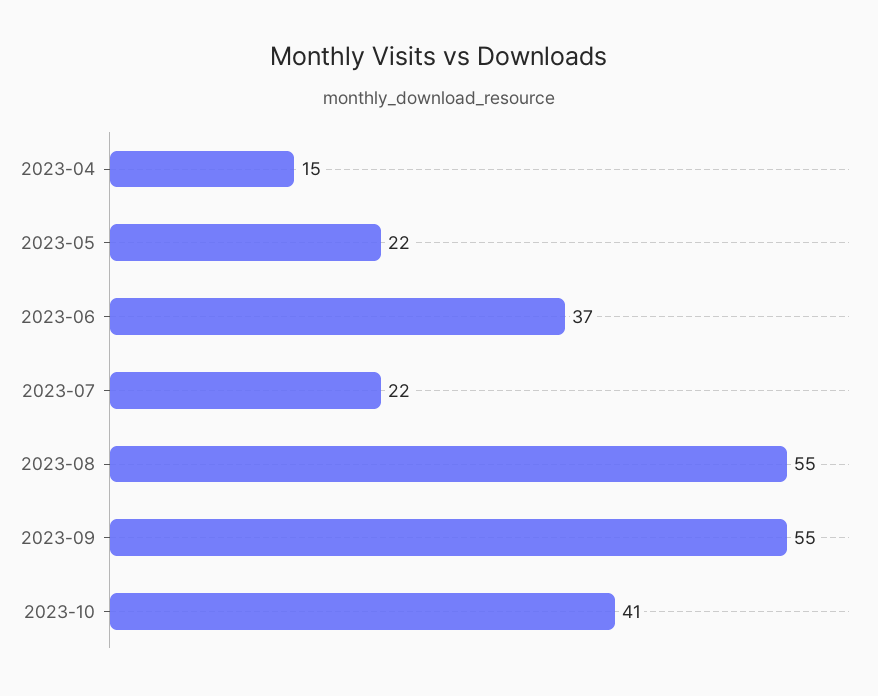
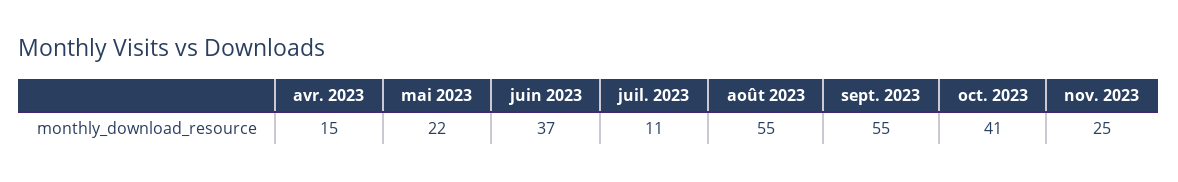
2023-07: 22 -> 11
nov. 2023: none -> 25

